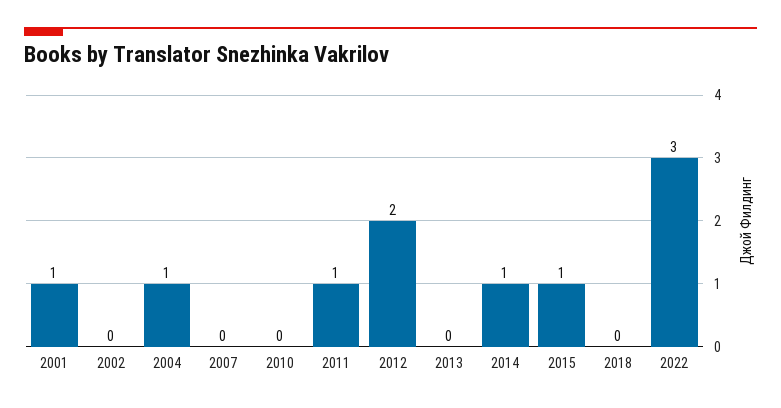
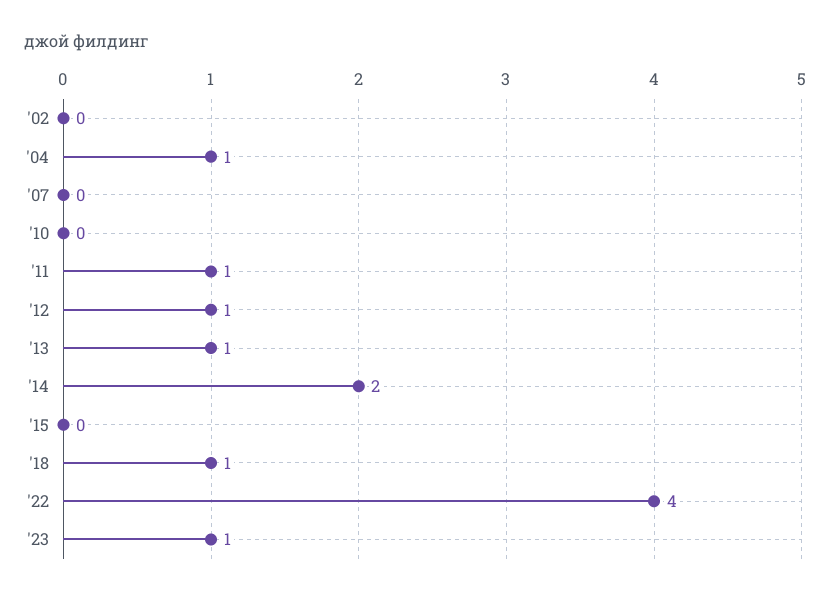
2001: 1 -> none
2012: 2 -> 1
2013: 0 -> 1
2014: 1 -> 2
2015: 1 -> 0
2018: 0 -> 1
2022: 3 -> 4
'23: none -> 1

